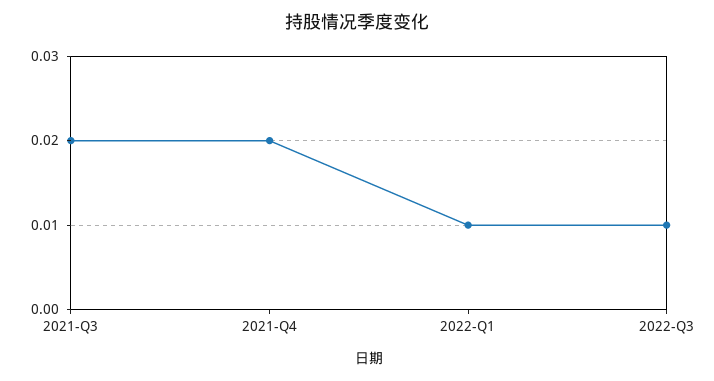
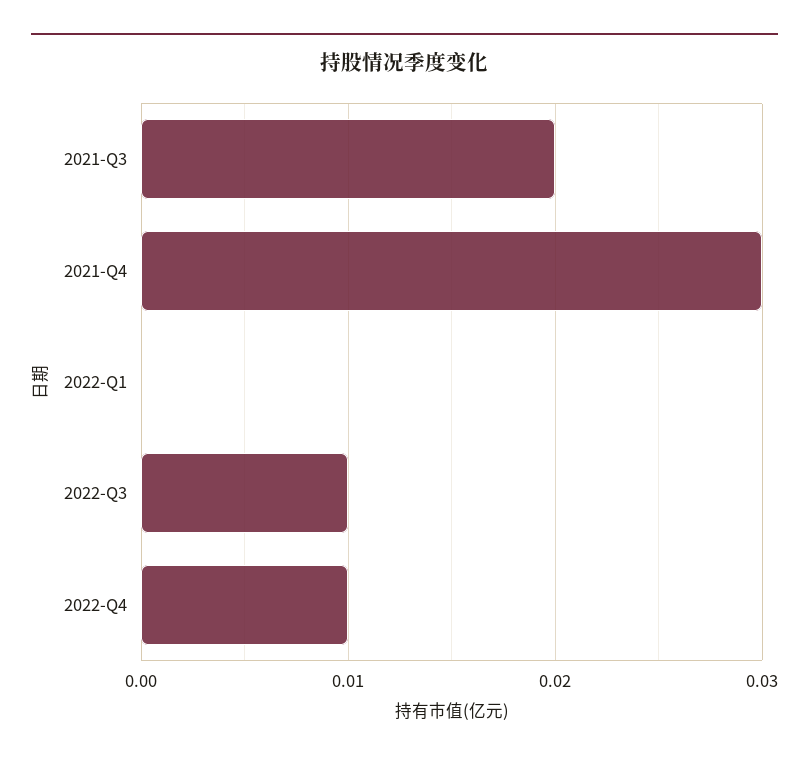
2021-Q4: 0.02 -> 0.03
2022-Q1: 0.01 -> 0
2022-Q4: none -> 0.01

